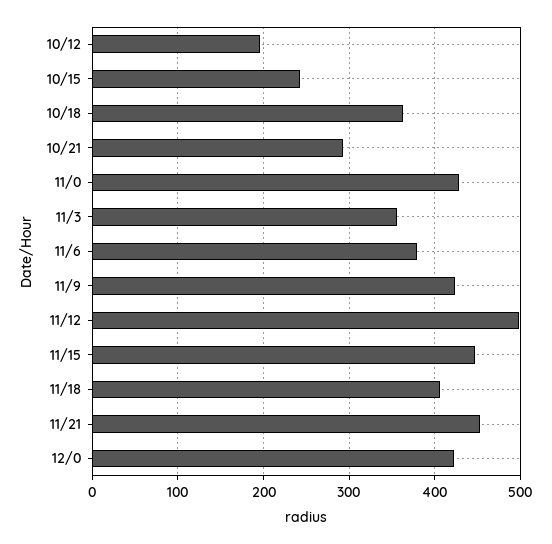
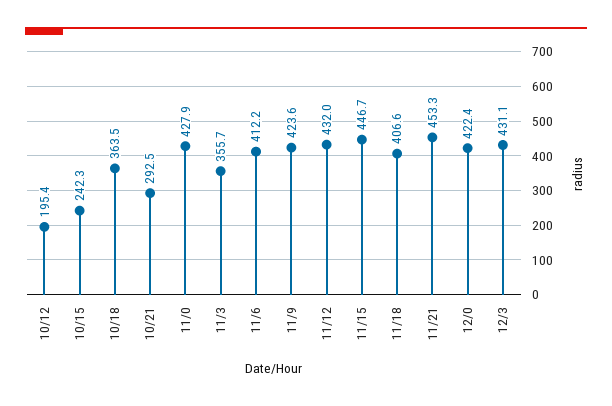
11/6: 380 -> 412.2
11/12: 500 -> 432
12/3: none -> 431.1

